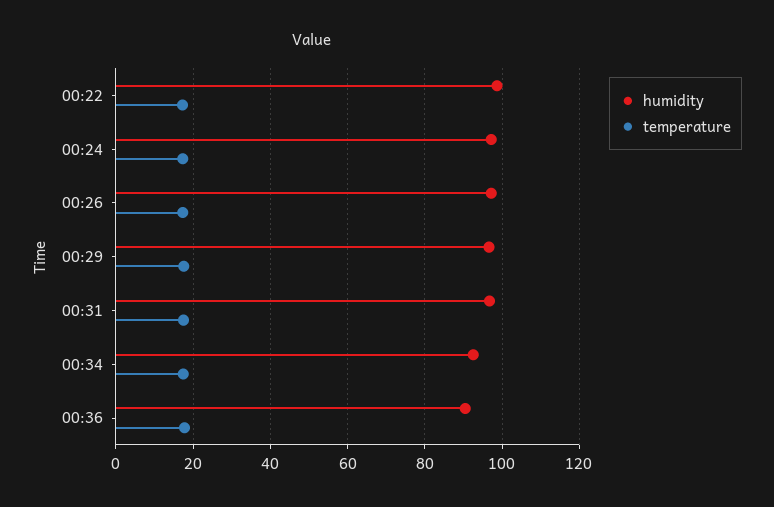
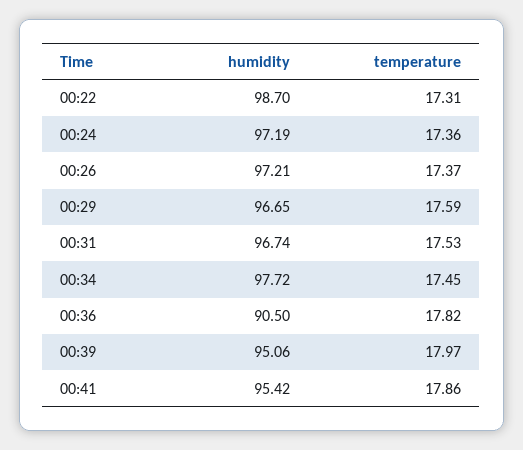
humidity, 00:34: 92 -> 97.72
humidity, 00:39: none -> 95.06
temperature, 00:39: none -> 17.97
humidity, 00:41: none -> 95.42
temperature, 00:41: none -> 17.86

